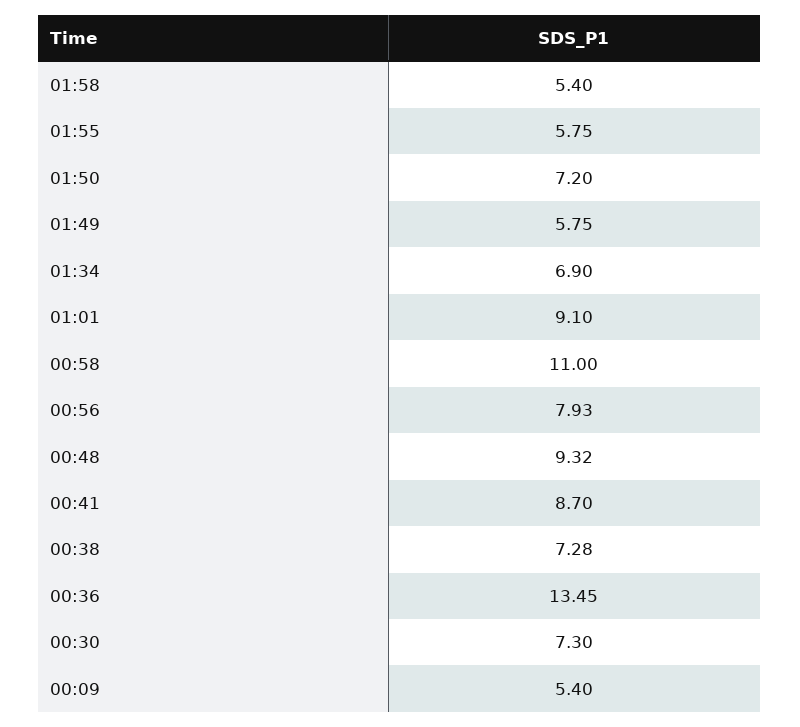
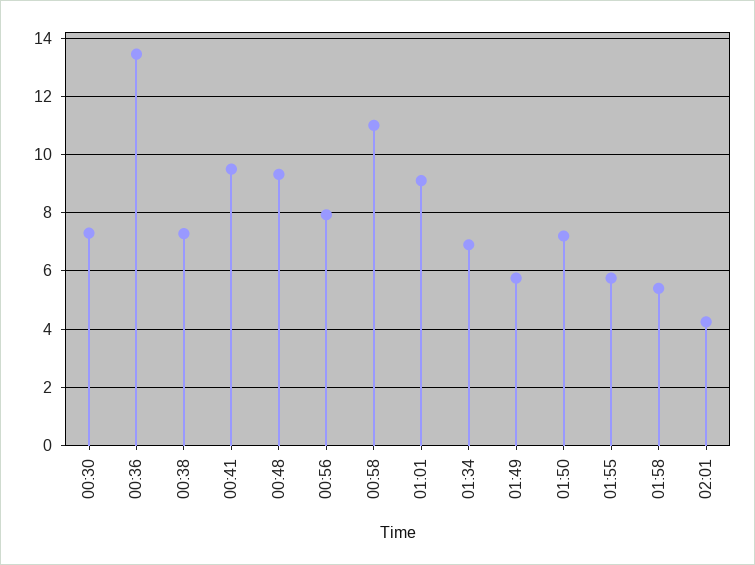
00:41: 8.7 -> 9.5
00:09: 5.4 -> none
02:01: none -> 4.25

